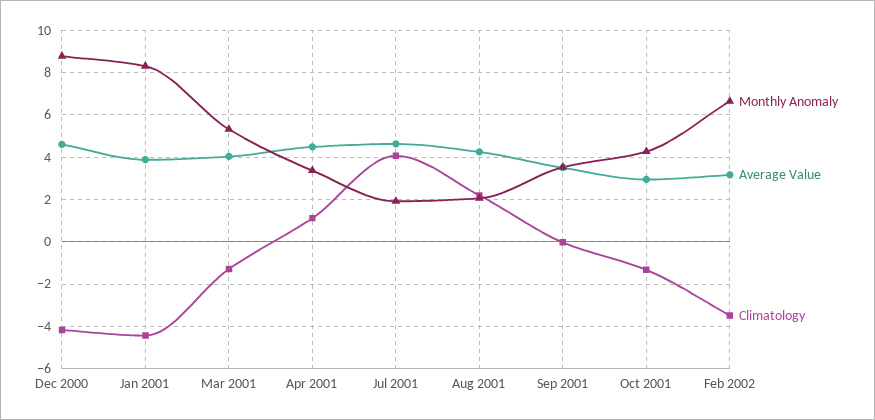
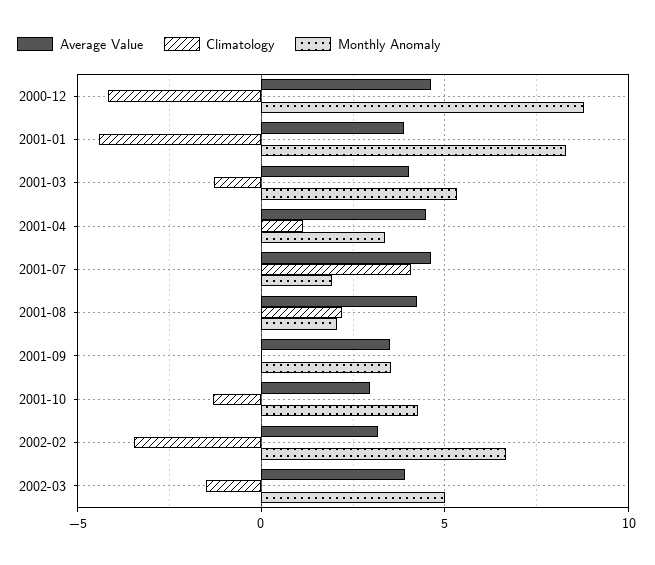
Average Value, 2002-03: none -> 4
Climatology, 2002-03: none -> -1.5
Monthly Anomaly, 2002-03: none -> 5

